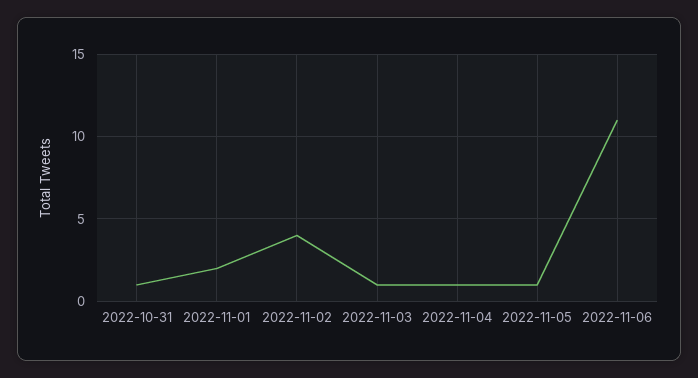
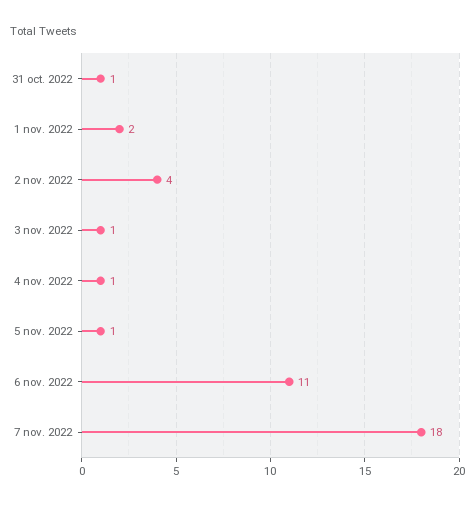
7 nov. 2022: none -> 18

